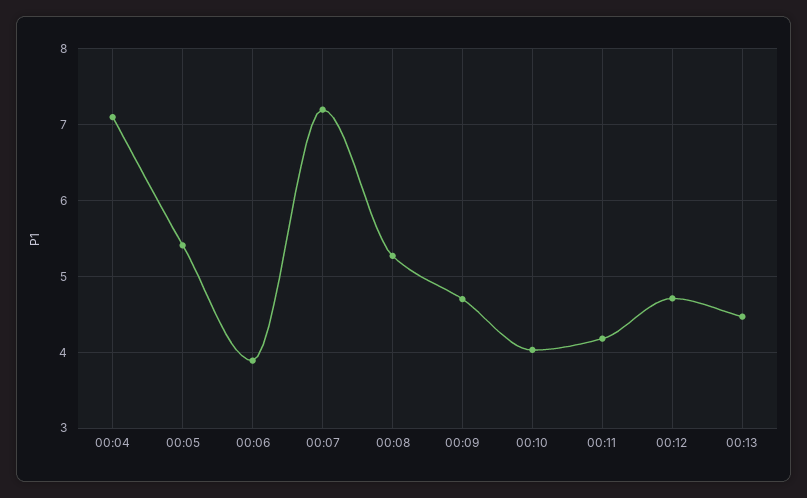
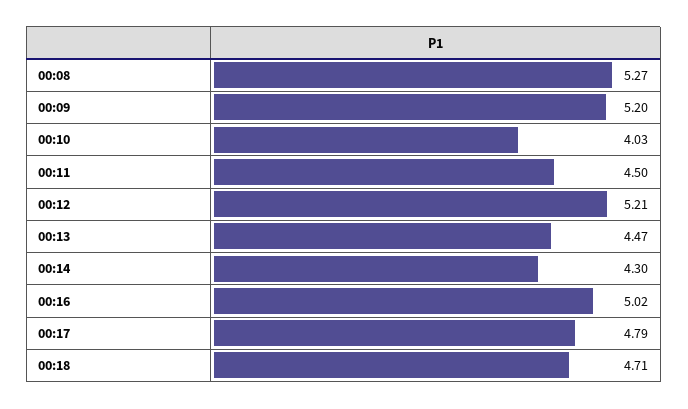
00:04: 7.1 -> none
00:05: 5.4 -> none
00:06: 3.9 -> none
00:07: 7.2 -> none
00:09: 4.7 -> 5.2
00:11: 4.2 -> 4.5
00:12: 4.7 -> 5.21
00:14: none -> 4.3
00:16: none -> 5.02
00:17: none -> 4.79
00:18: none -> 4.71

